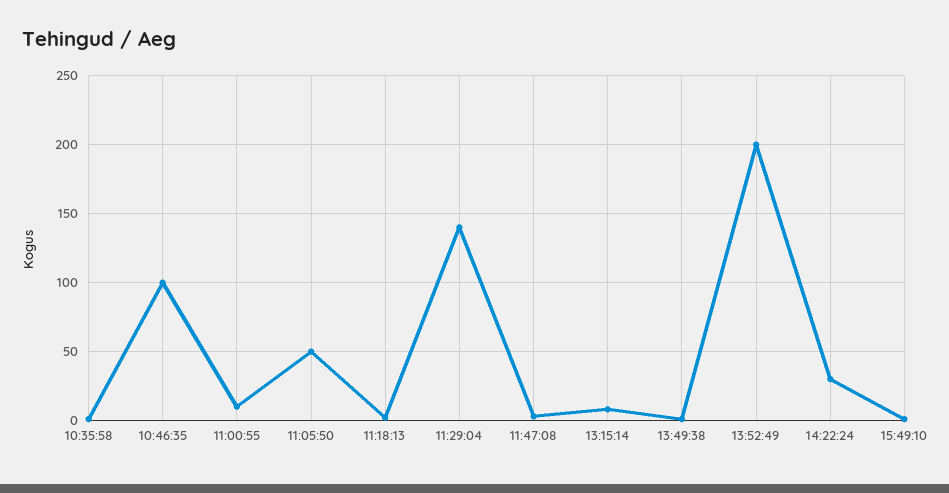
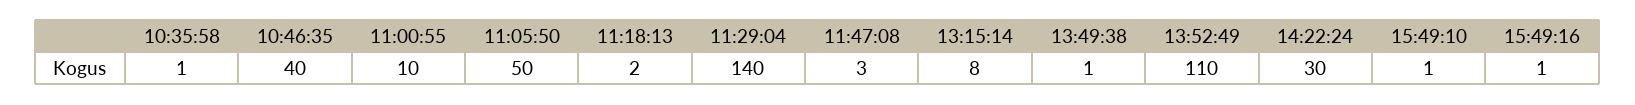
10:46:35: 100 -> 40
13:52:49: 200 -> 110
15:49:16: none -> 1

